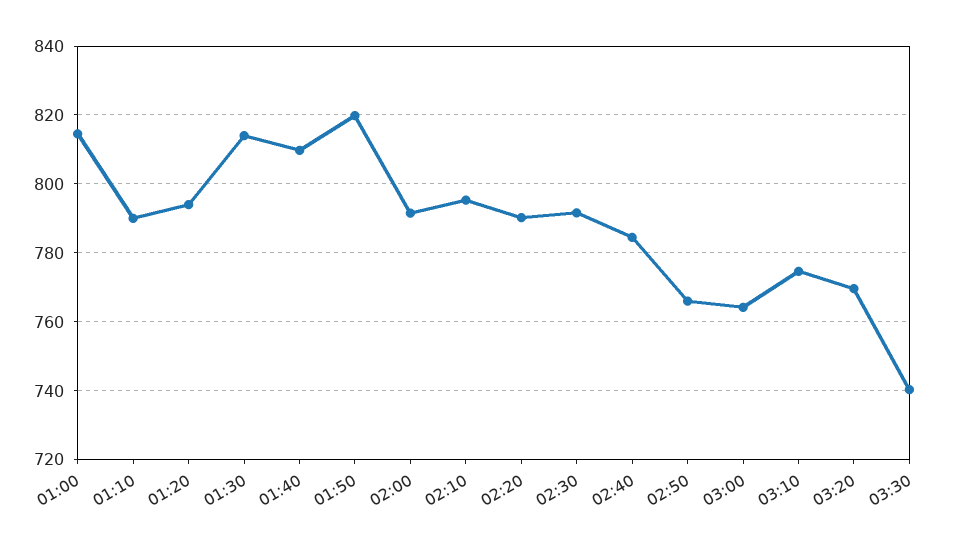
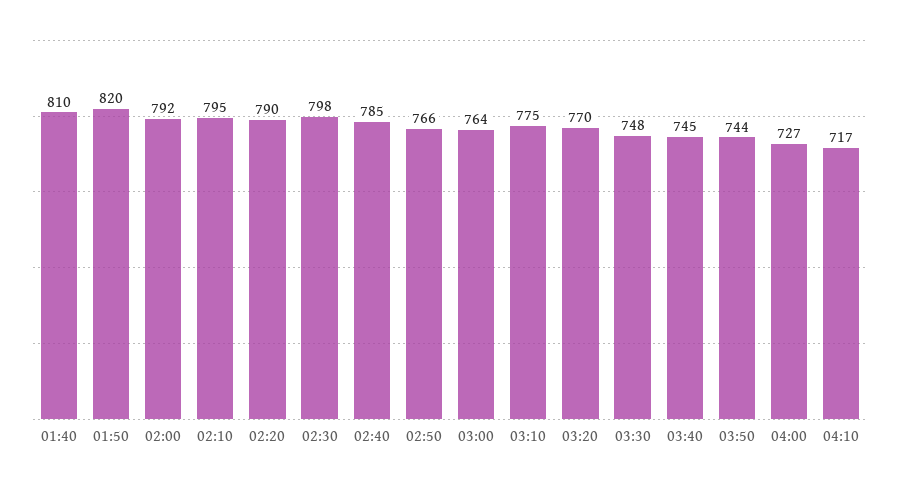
01:00: 814 -> none
01:10: 790 -> none
01:20: 794 -> none
01:30: 814 -> none
02:30: 792 -> 798
03:30: 740 -> 748
03:40: none -> 745
03:50: none -> 744
04:00: none -> 727
04:10: none -> 717

